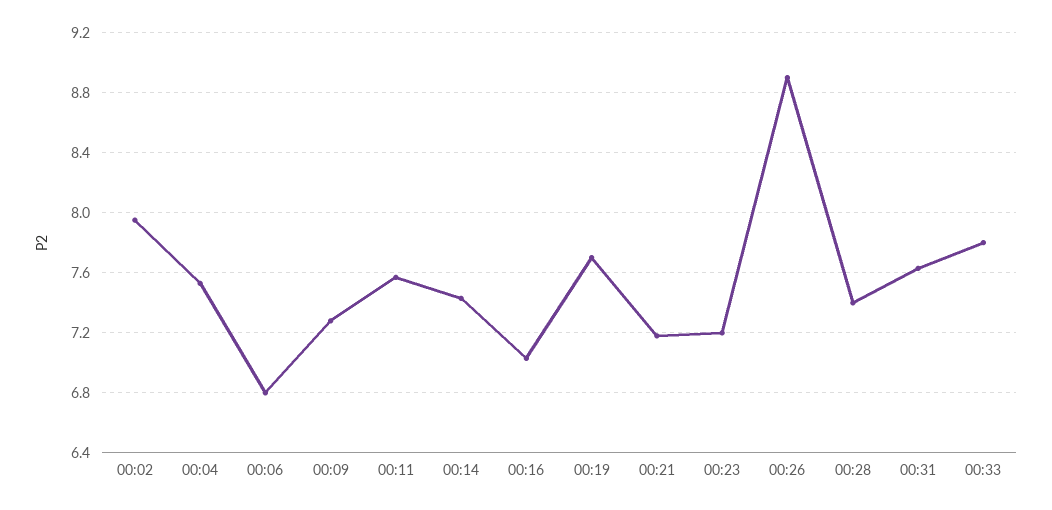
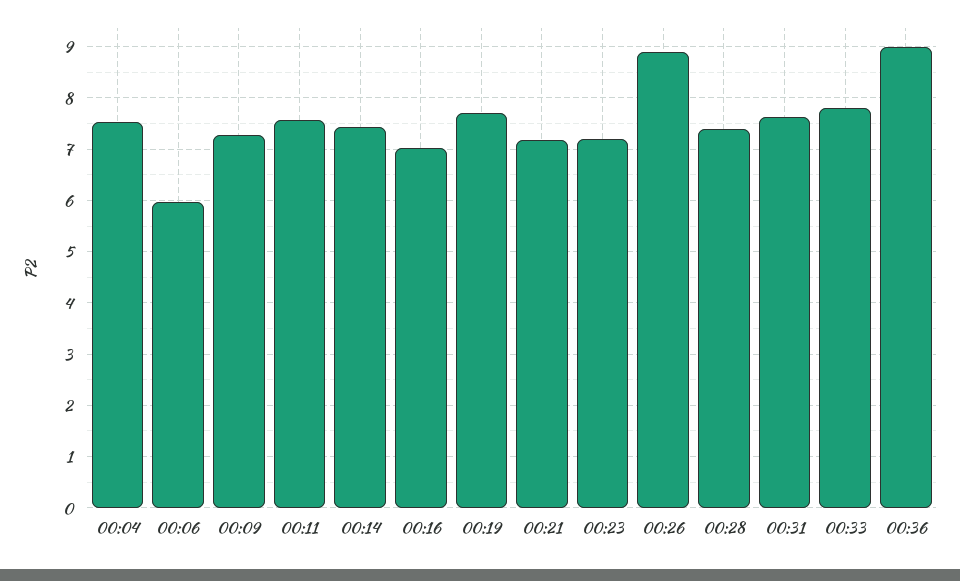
00:02: 7.95 -> none
00:06: 6.8 -> 6
00:36: none -> 9

